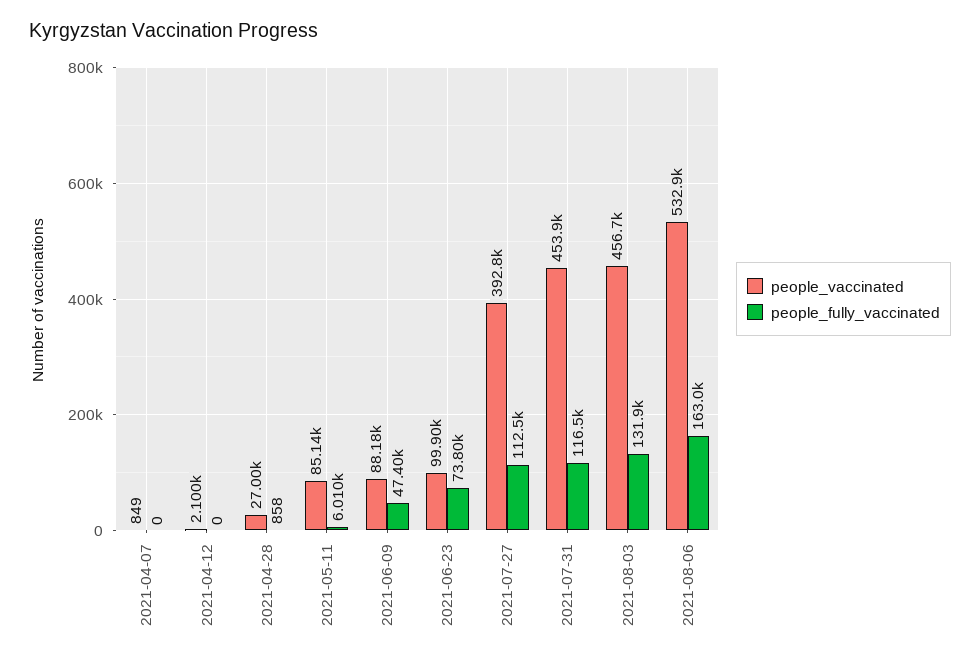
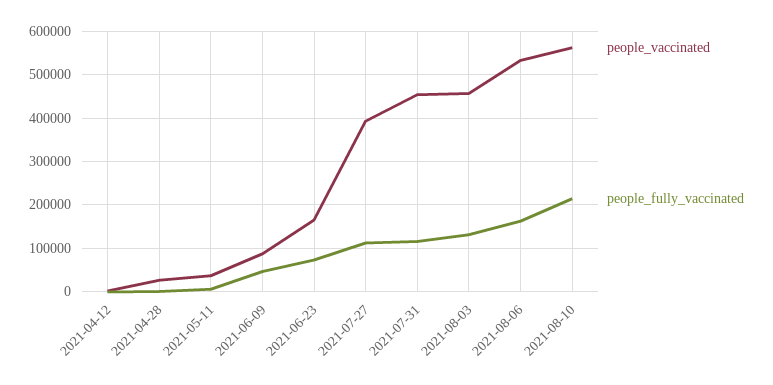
people_vaccinated, 2021-04-07: 849 -> none
people_fully_vaccinated, 2021-04-07: 0 -> none
people_vaccinated, 2021-05-11: 85140 -> 40000
people_vaccinated, 2021-06-23: 99900 -> 160000
people_vaccinated, 2021-08-10: none -> 560000
people_fully_vaccinated, 2021-08-10: none -> 220000

